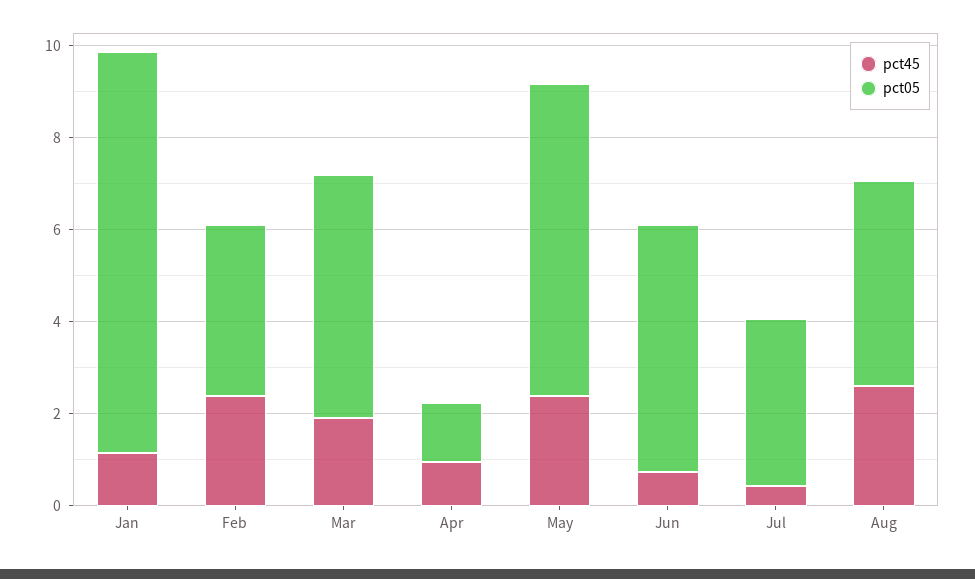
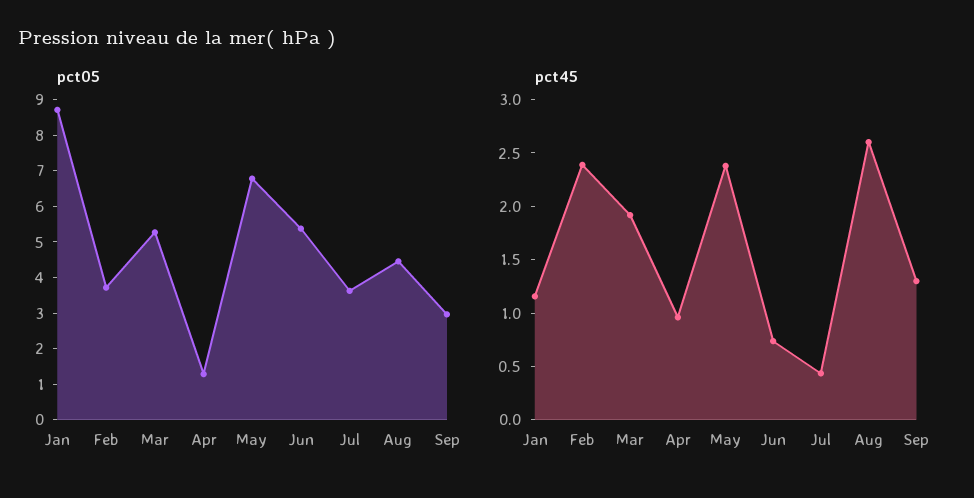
pct05, Sep: none -> 3
pct45, Sep: none -> 1.3

